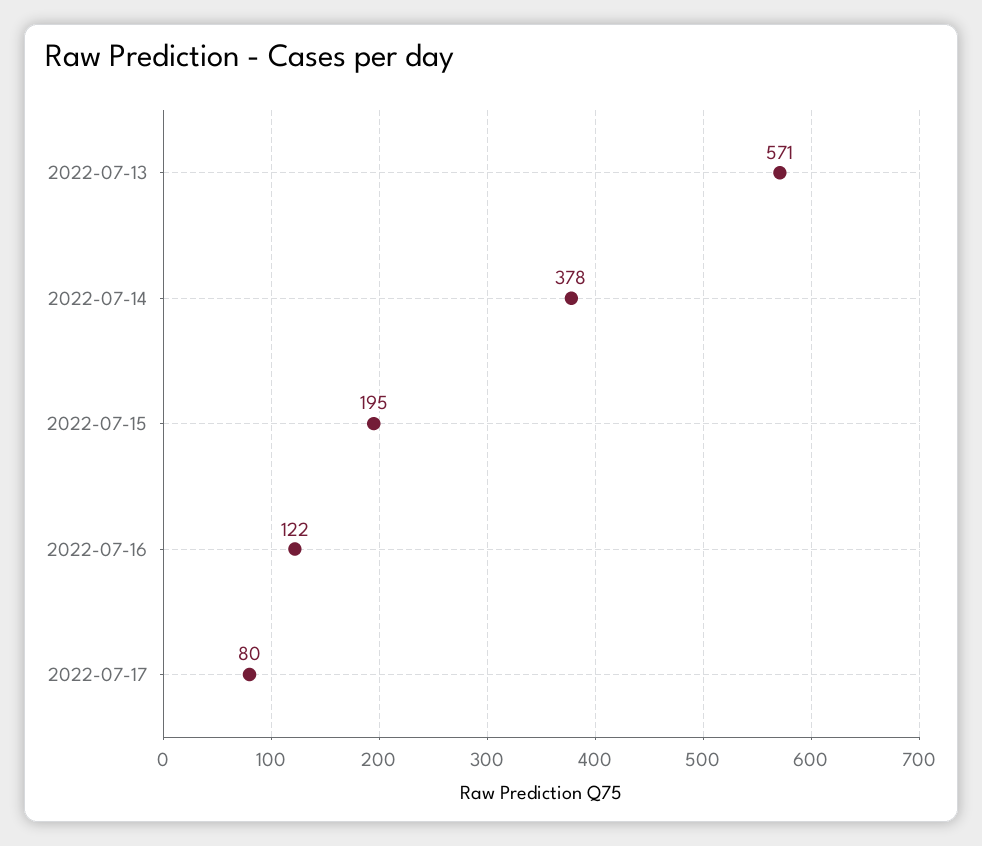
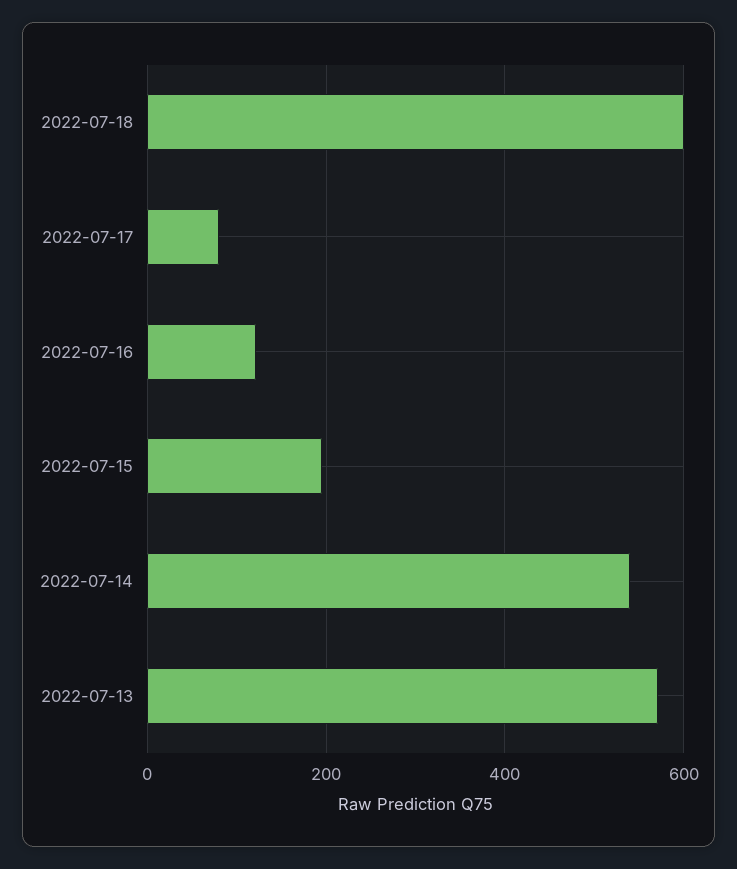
2022-07-14: 378 -> 540
2022-07-18: none -> 600

